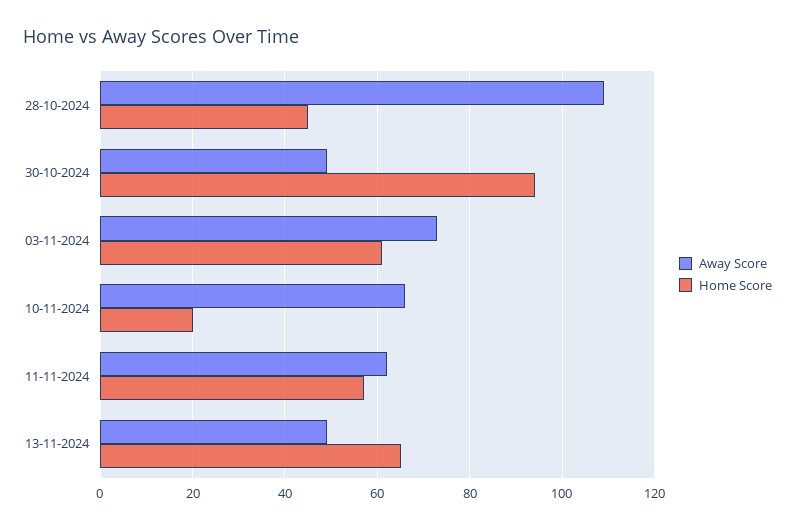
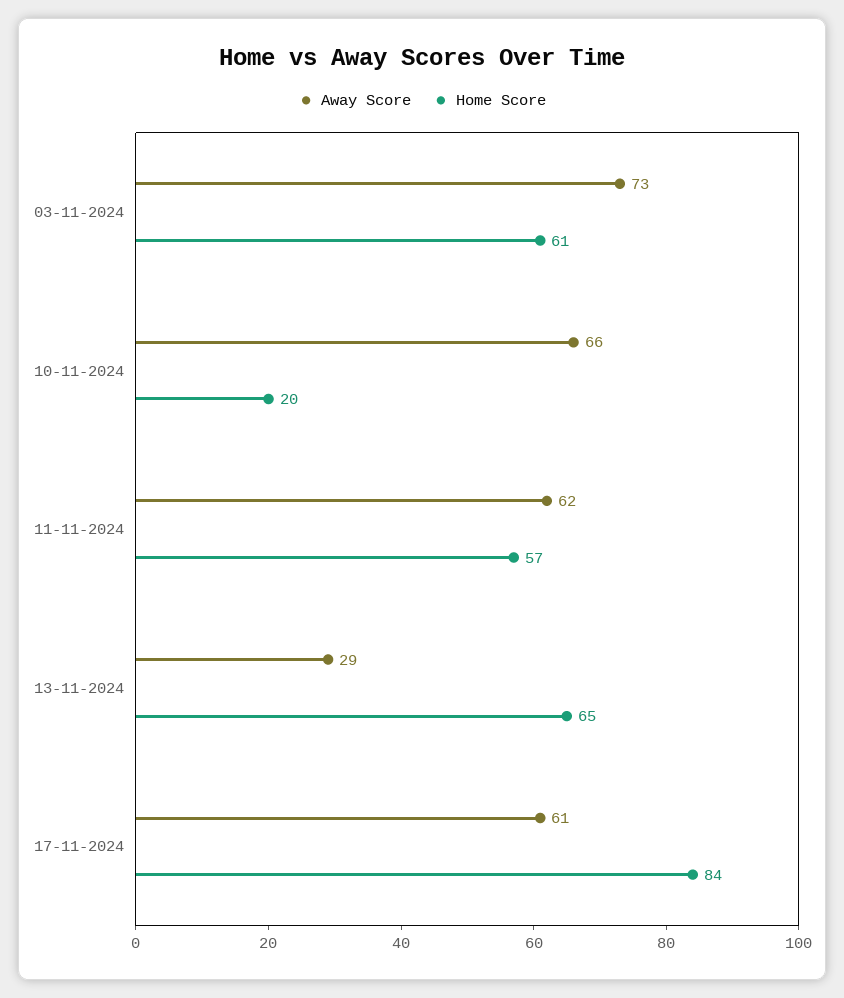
Away Score, 28-10-2024: 110 -> none
Home Score, 28-10-2024: 45 -> none
Away Score, 30-10-2024: 50 -> none
Home Score, 30-10-2024: 95 -> none
Away Score, 13-11-2024: 50 -> 29
Away Score, 17-11-2024: none -> 61
Home Score, 17-11-2024: none -> 84

